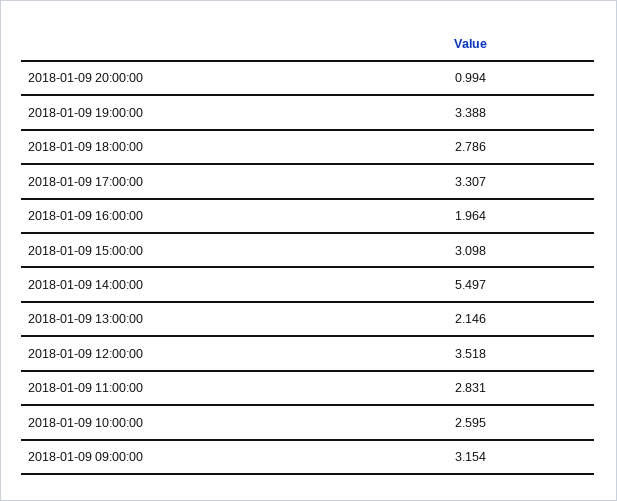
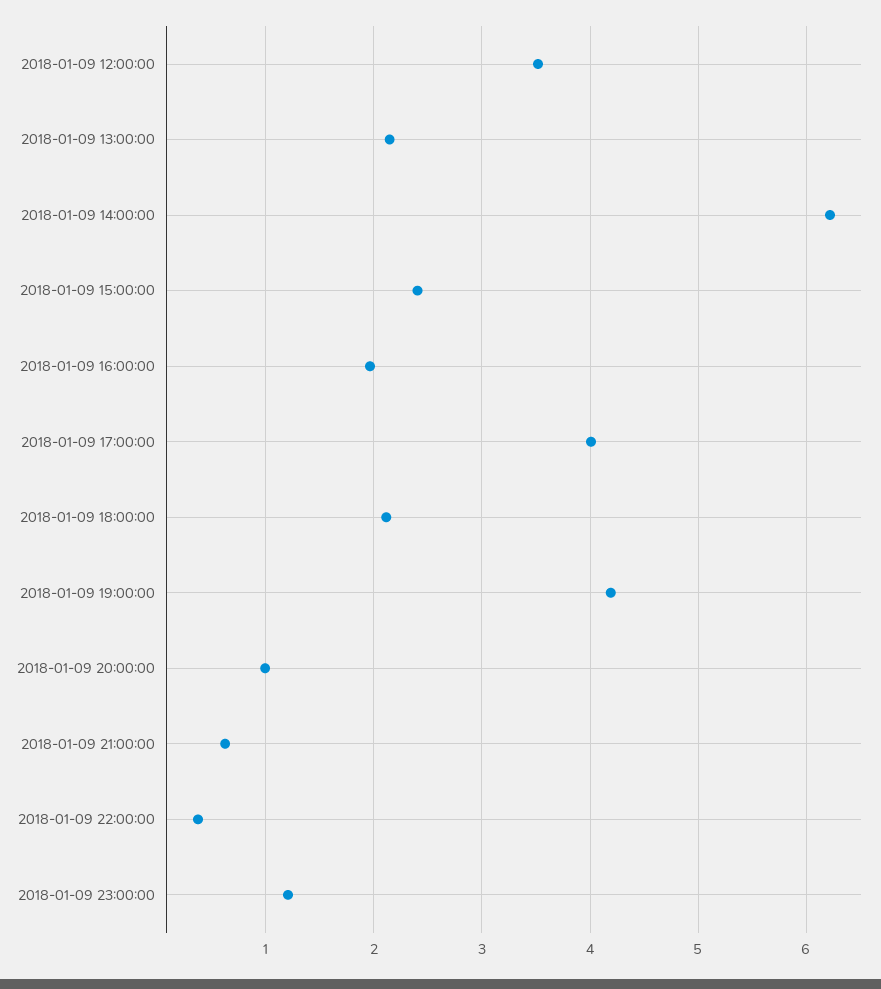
2018-01-09 19:00:00: 3.388 -> 4.2
2018-01-09 18:00:00: 2.786 -> 2.1
2018-01-09 17:00:00: 3.307 -> 4
2018-01-09 15:00:00: 3.098 -> 2.4
2018-01-09 14:00:00: 5.497 -> 6.2
2018-01-09 11:00:00: 2.831 -> none
2018-01-09 10:00:00: 2.595 -> none
2018-01-09 09:00:00: 3.154 -> none
2018-01-09 21:00:00: none -> 0.6
2018-01-09 22:00:00: none -> 0.4
2018-01-09 23:00:00: none -> 1.2

